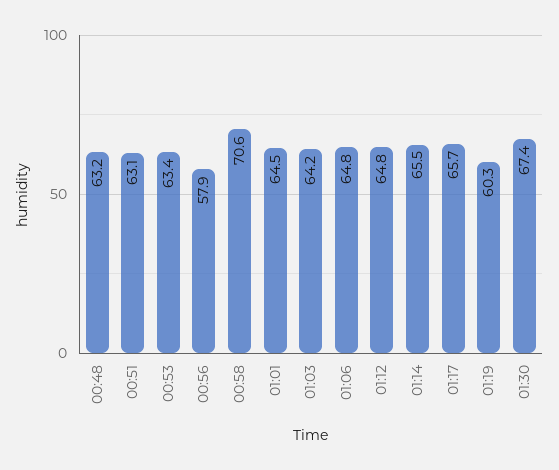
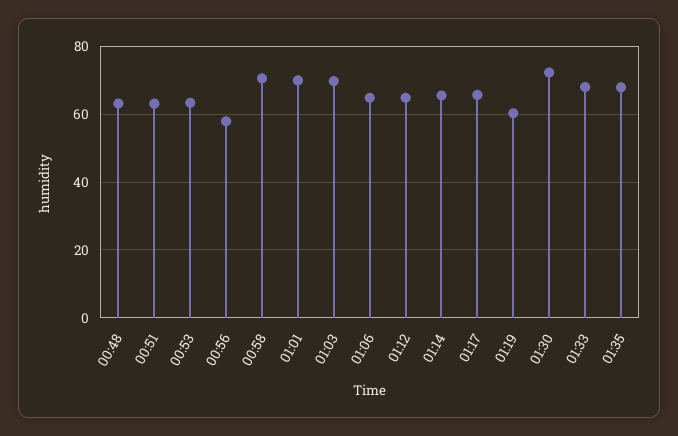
01:01: 64.5 -> 70
01:03: 64.2 -> 70
01:30: 67.4 -> 72
01:33: none -> 68
01:35: none -> 68

